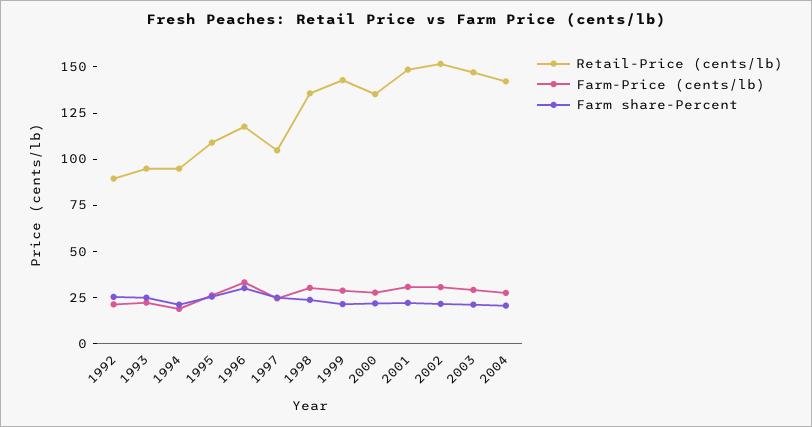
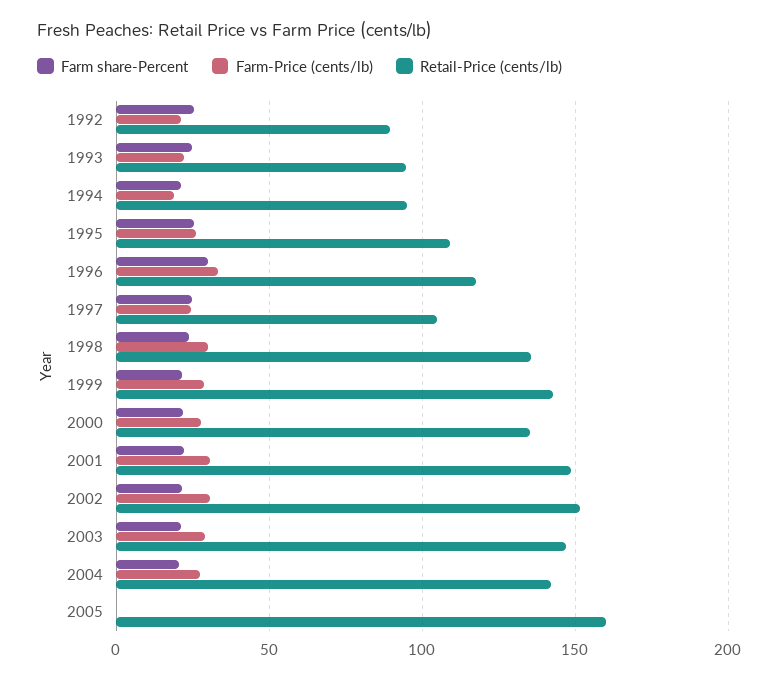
Farm share-Percent, 2005: none -> 0
Farm-Price (cents/lb), 2005: none -> 0
Retail-Price (cents/lb), 2005: none -> 160

